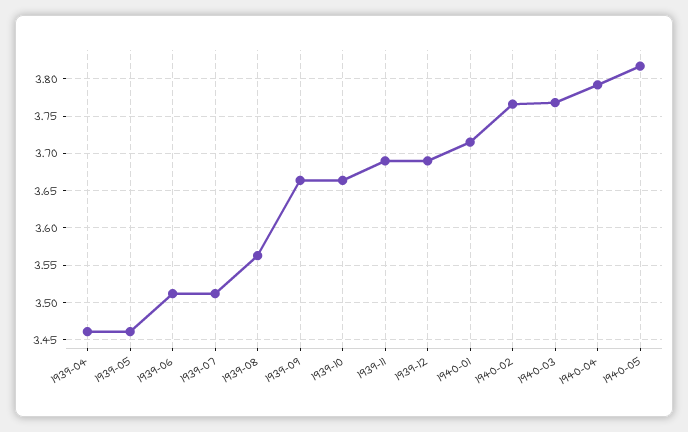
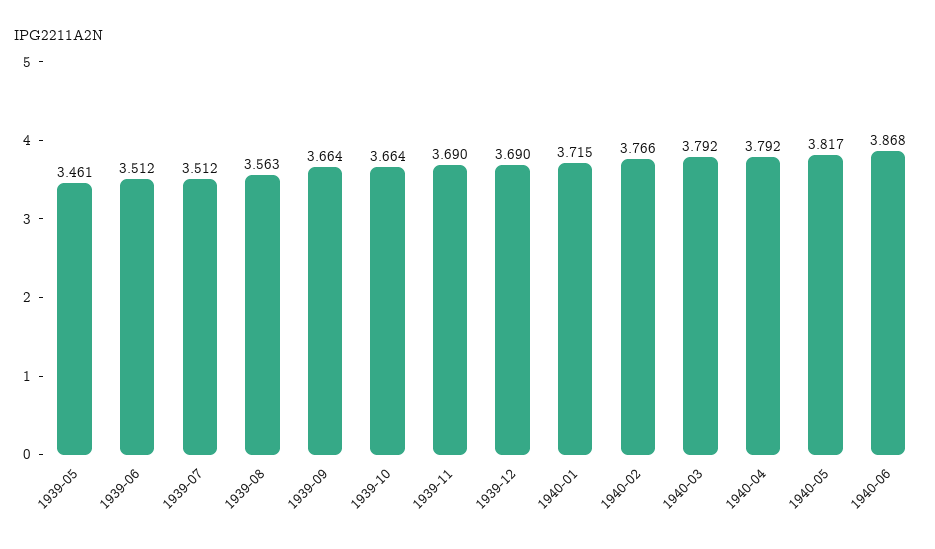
1939-04: 3.46 -> none
1940-03: 3.77 -> 3.792
1940-06: none -> 3.868

